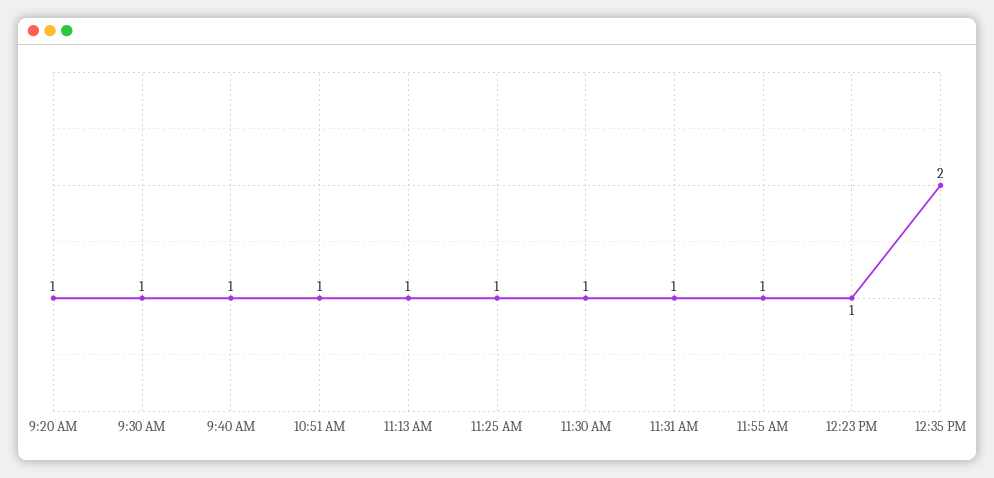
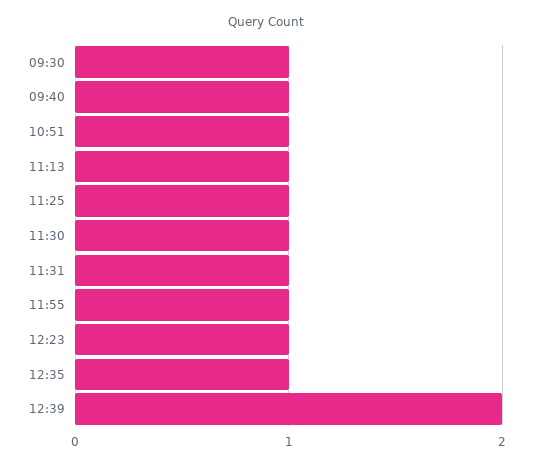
9:20 AM: 1 -> none
12:35 PM: 2 -> 1
12:39: none -> 2

